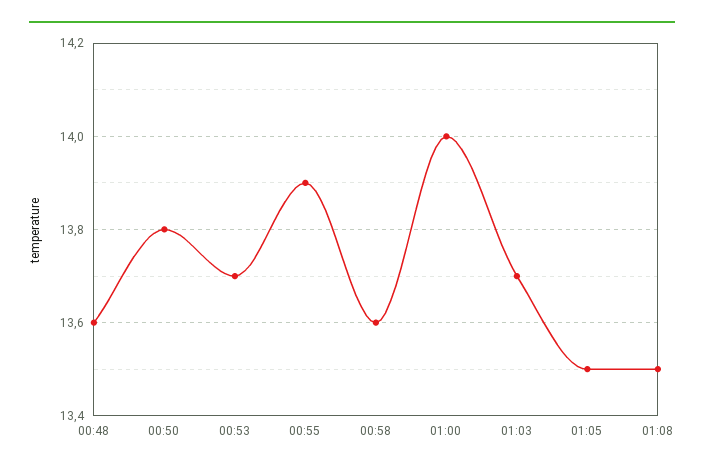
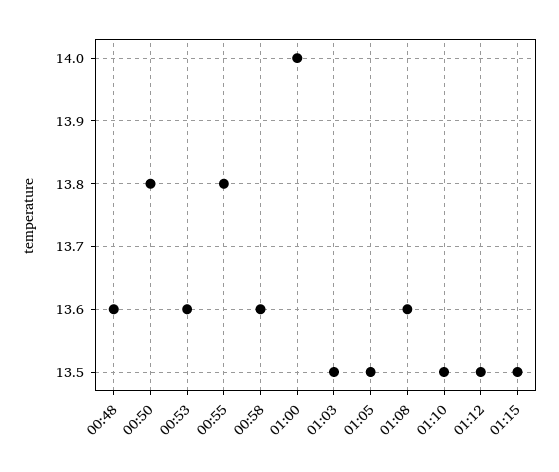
00:53: 13.7 -> 13.6
00:55: 13.9 -> 13.8
01:03: 13.7 -> 13.5
01:08: 13.5 -> 13.6
01:10: none -> 13.5
01:12: none -> 13.5
01:15: none -> 13.5

